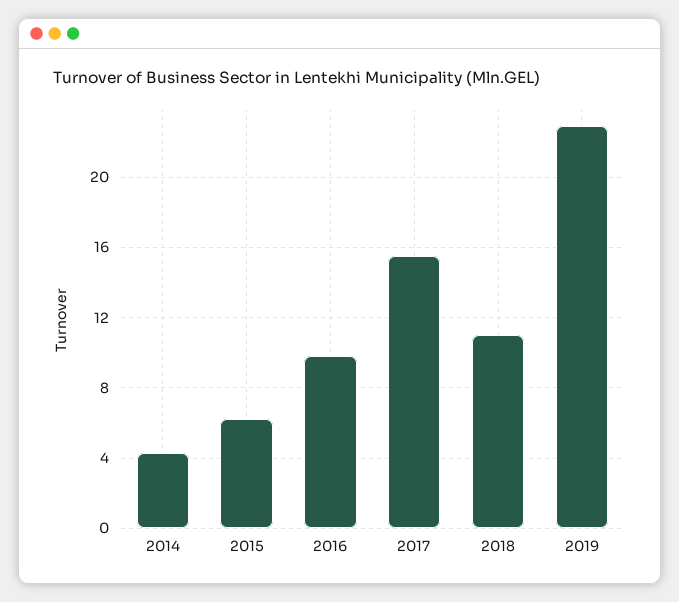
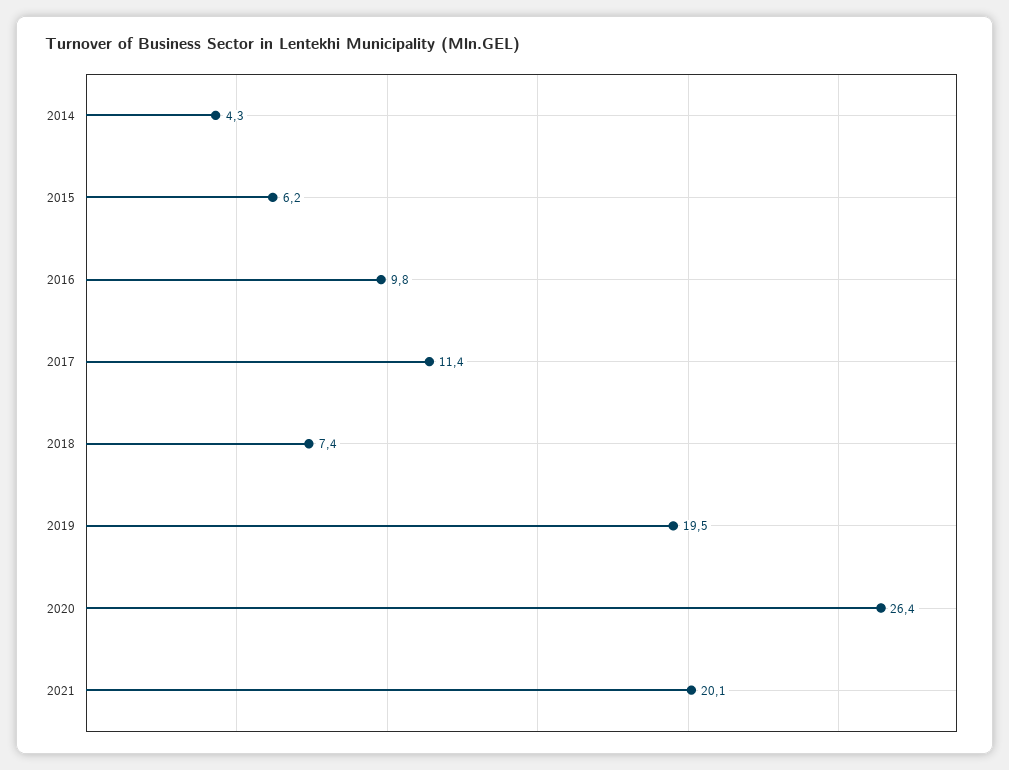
2017: 15.5 -> 11.4
2018: 11 -> 7.4
2019: 23 -> 19.5
2020: none -> 26.4
2021: none -> 20.1

